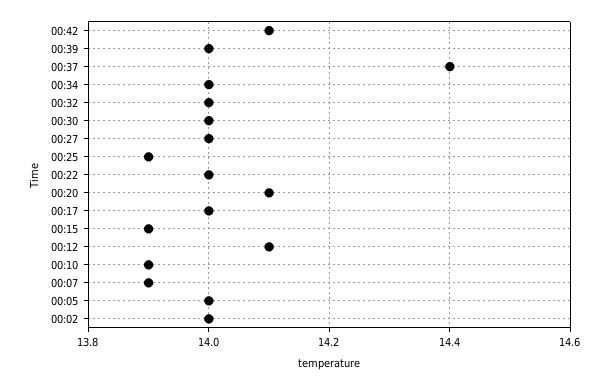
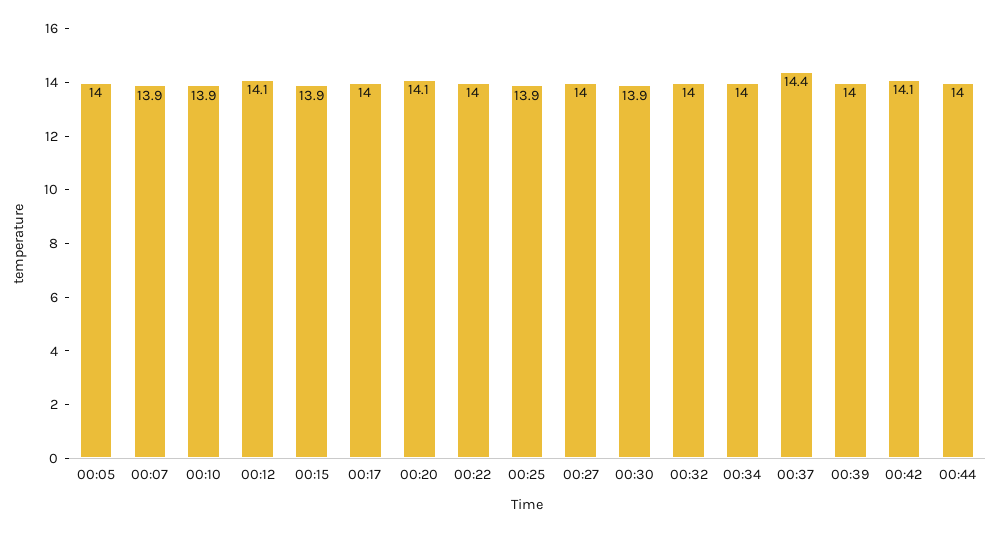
00:30: 14 -> 13.9
00:02: 14 -> none
00:44: none -> 14

